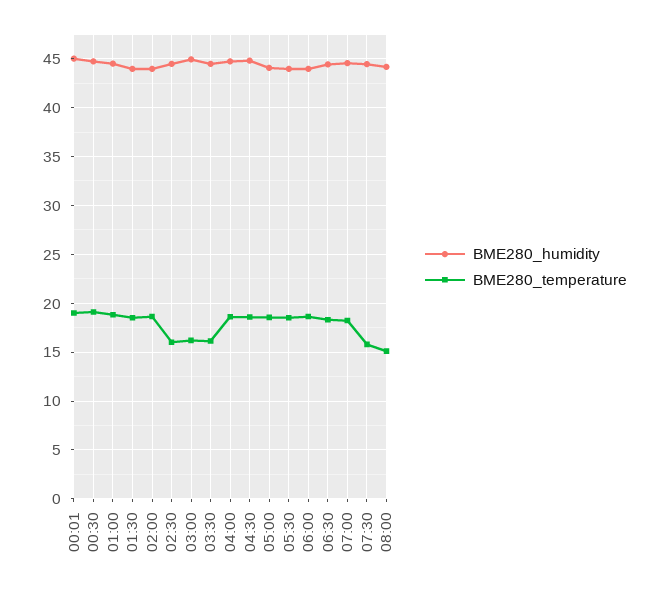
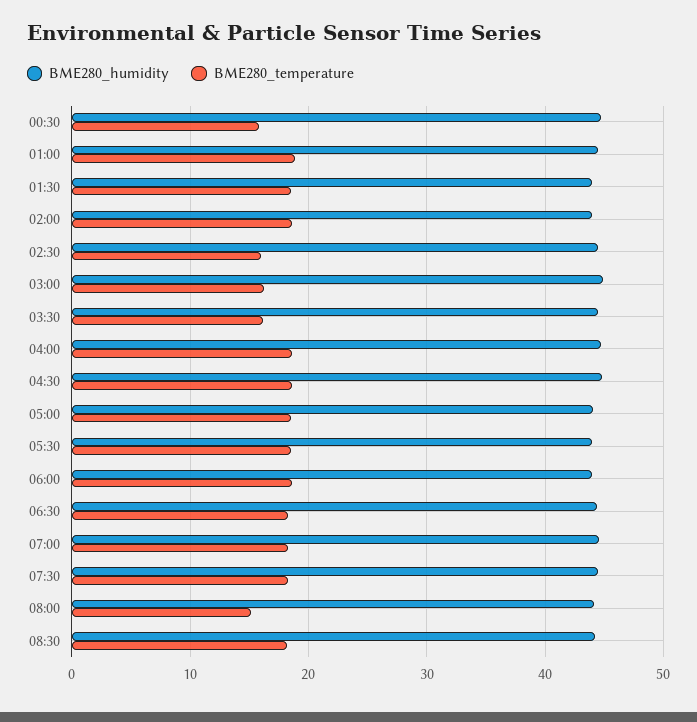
BME280_humidity, 00:01: 45 -> none
BME280_temperature, 00:01: 19 -> none
BME280_temperature, 00:30: 19 -> 16
BME280_temperature, 07:30: 16 -> 18
BME280_humidity, 08:30: none -> 44
BME280_temperature, 08:30: none -> 18

